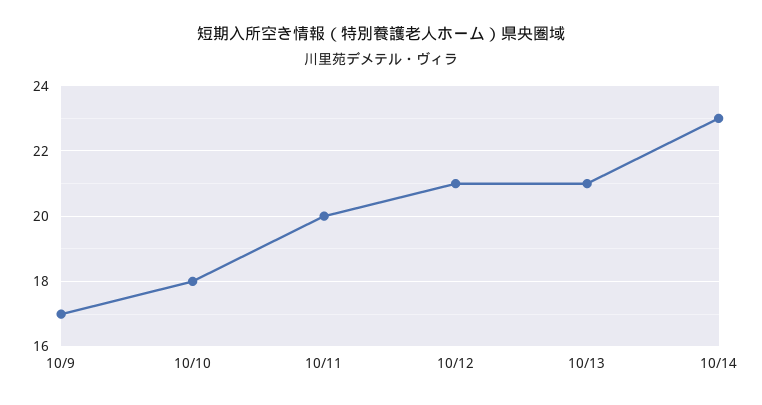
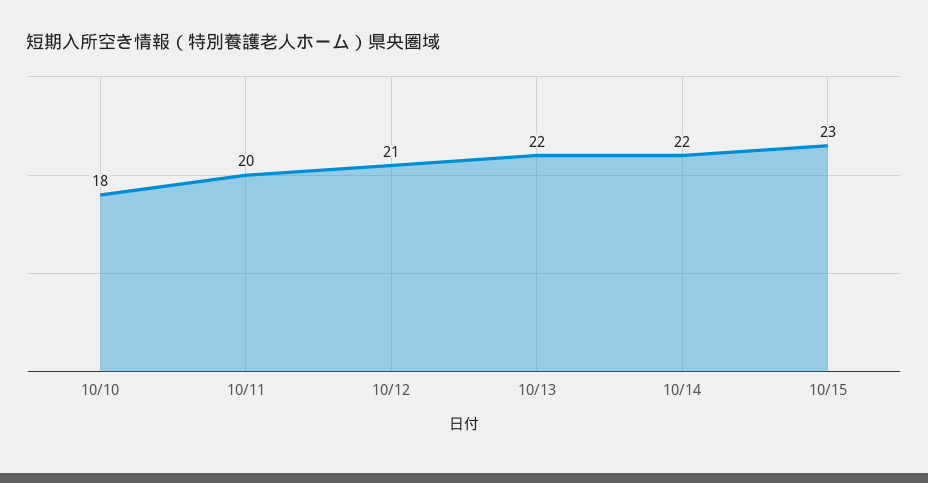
10/9: 17 -> none
10/13: 21 -> 22
10/14: 23 -> 22
10/15: none -> 23

